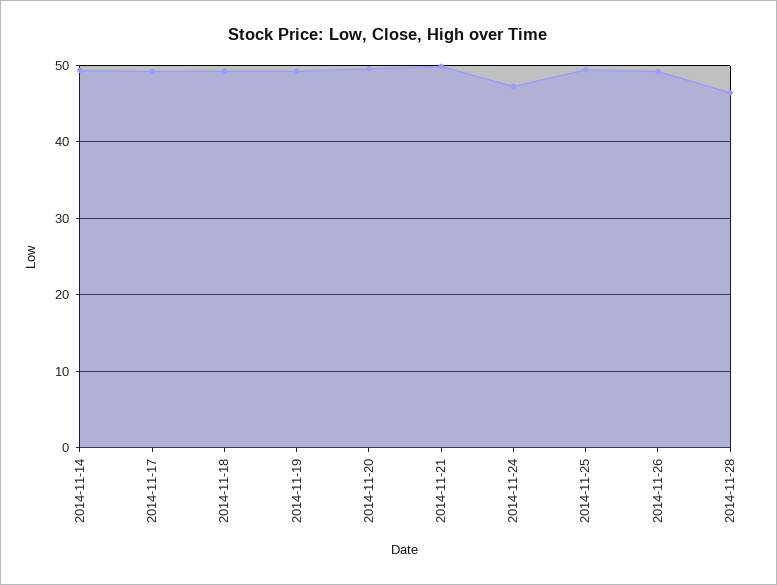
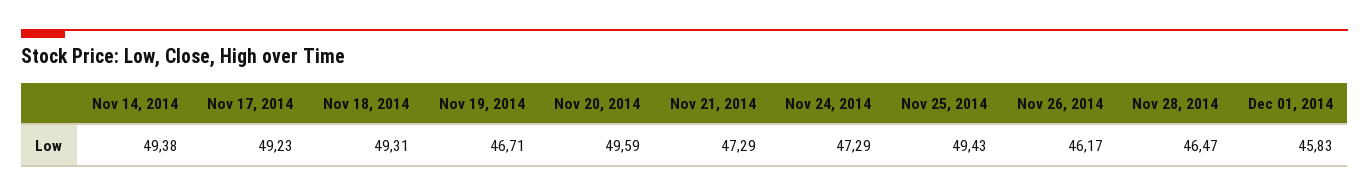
2014-11-19: 49 -> 46.71
2014-11-21: 50 -> 47.29
2014-11-26: 49 -> 46.17
Dec 01, 2014: none -> 45.83

